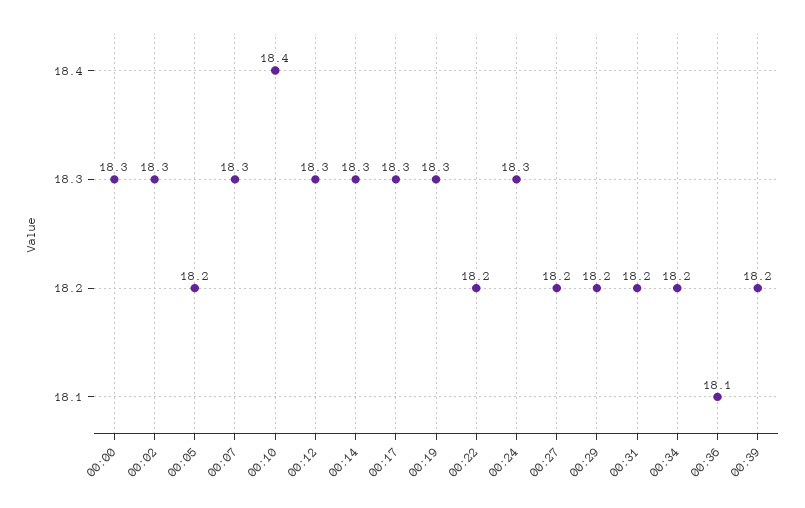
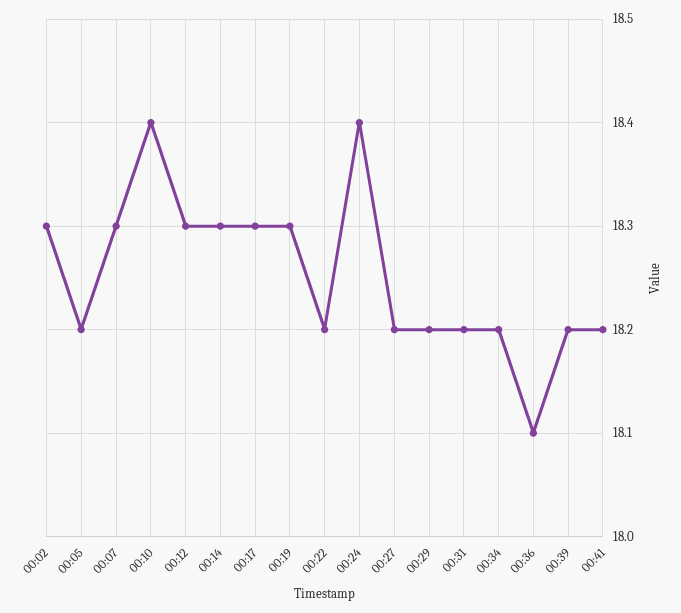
00:00: 18.3 -> none
00:24: 18.3 -> 18.4
00:41: none -> 18.2

